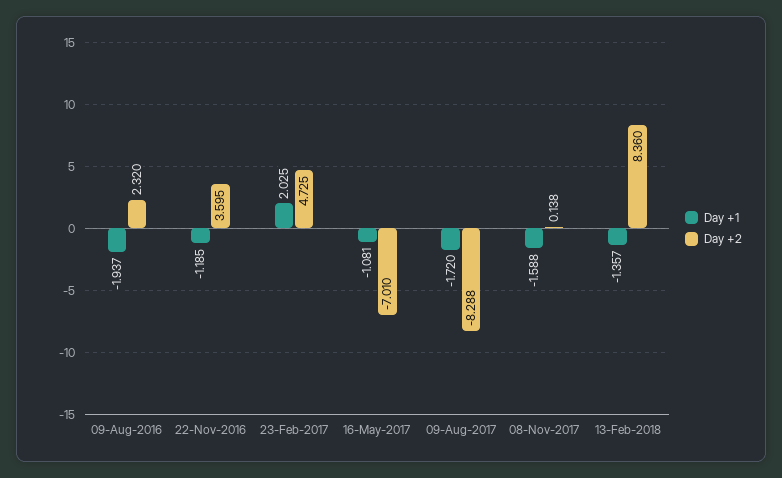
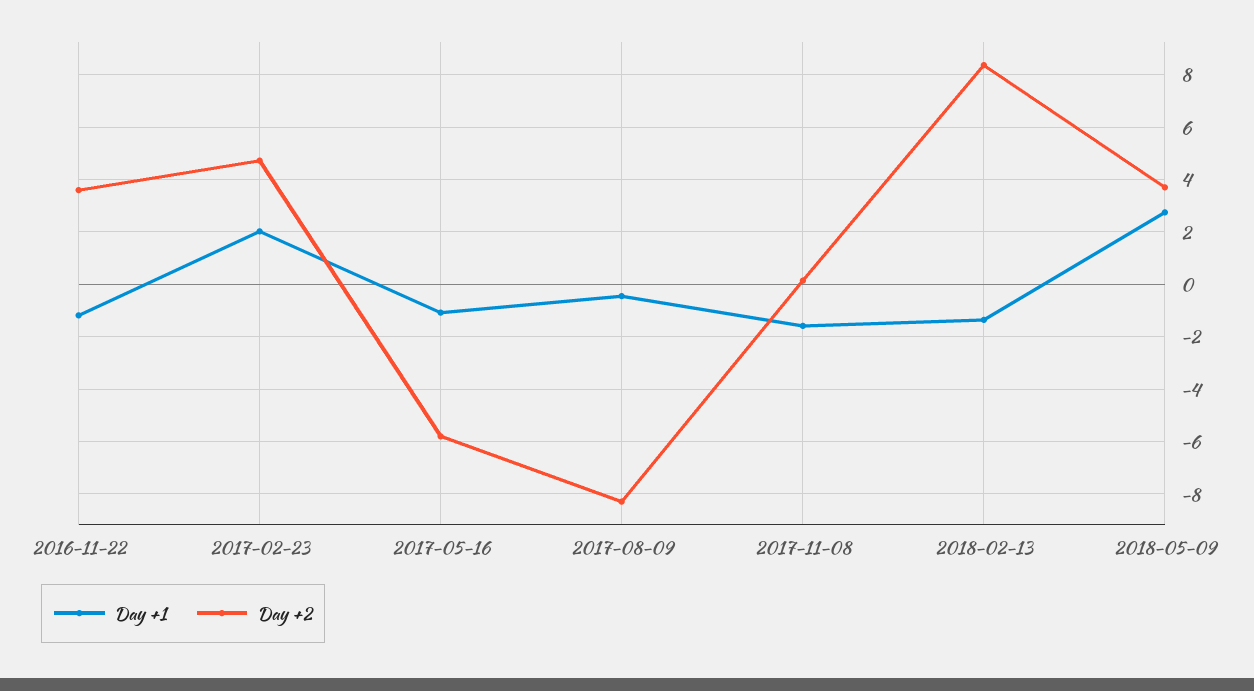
Day +1, 09-Aug-2016: -1.937 -> none
Day +2, 09-Aug-2016: 2.32 -> none
Day +2, 16-May-2017: -7.01 -> -5.75
Day +1, 09-Aug-2017: -1.72 -> -0.5
Day +1, 2018-05-09: none -> 2.75
Day +2, 2018-05-09: none -> 3.75

